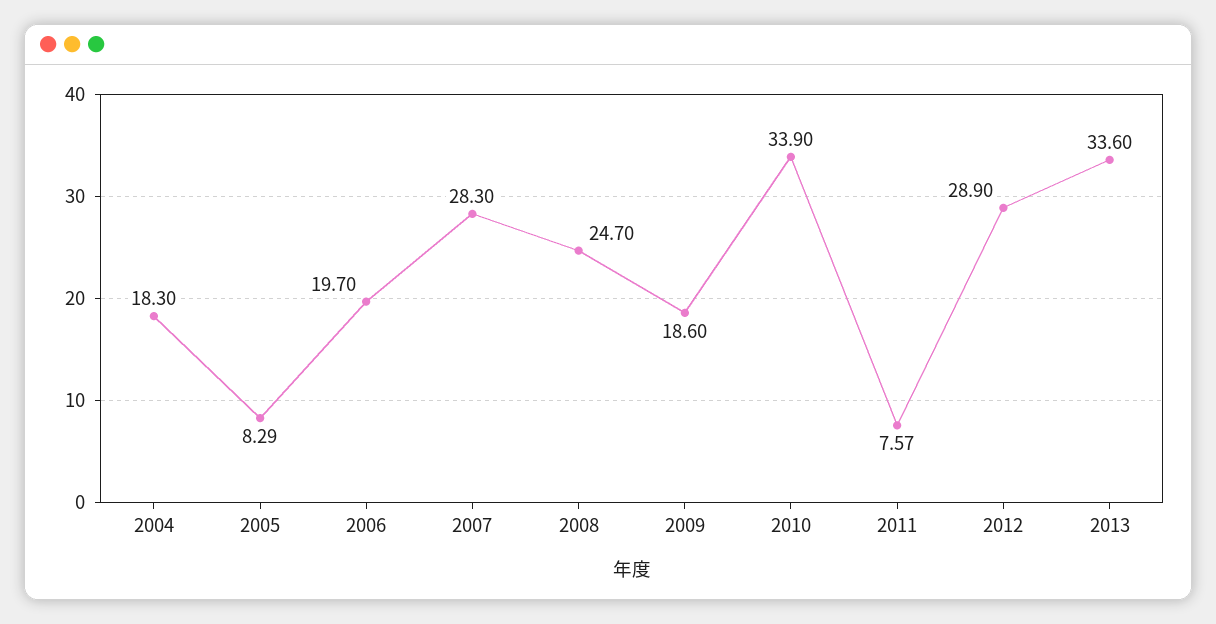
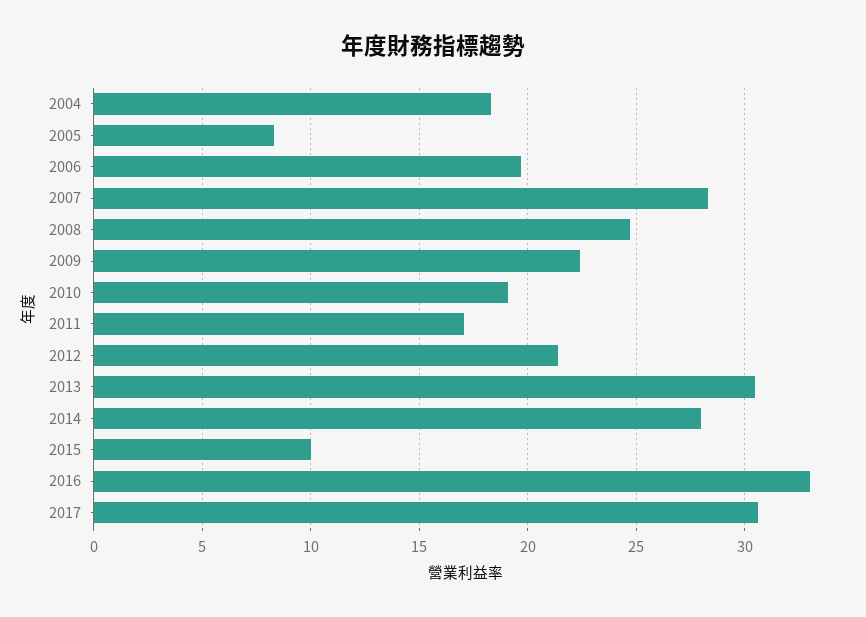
2009: 18.6 -> 22.5
2010: 33.9 -> 19
2011: 7.57 -> 17
2012: 28.9 -> 21.5
2013: 33.6 -> 30.5
2014: none -> 28
2015: none -> 10
2016: none -> 33
2017: none -> 30.5

